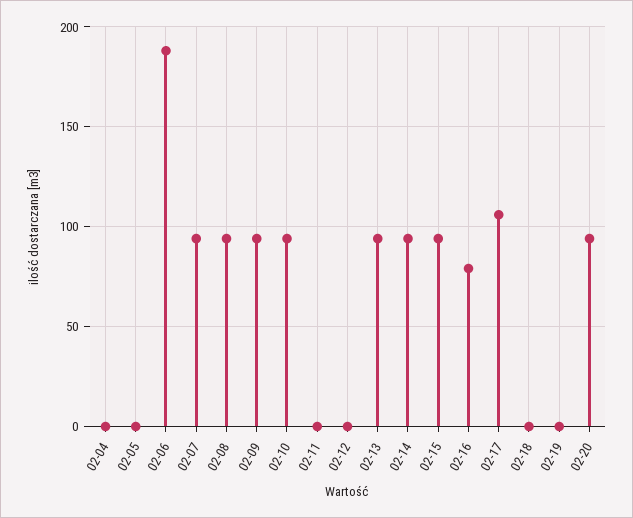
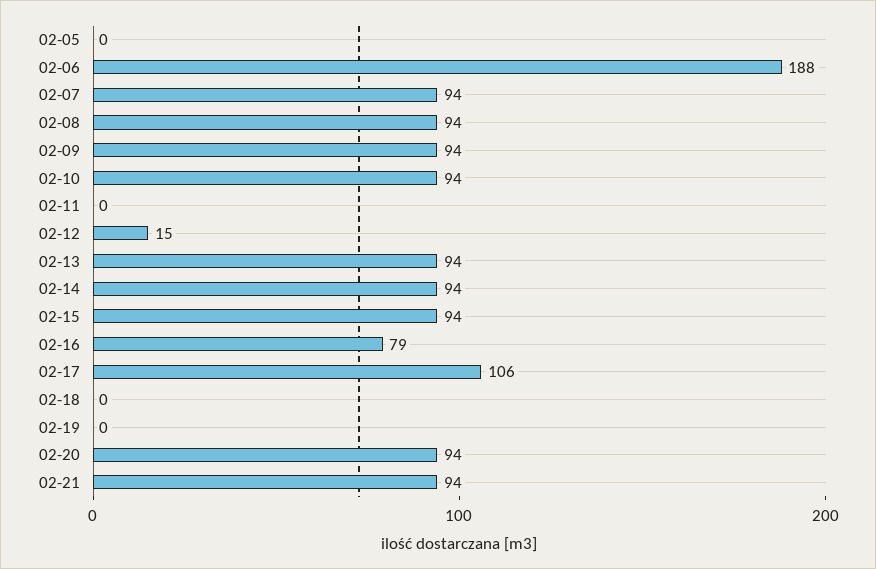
02-04: 0 -> none
02-12: 0 -> 15
02-21: none -> 94

